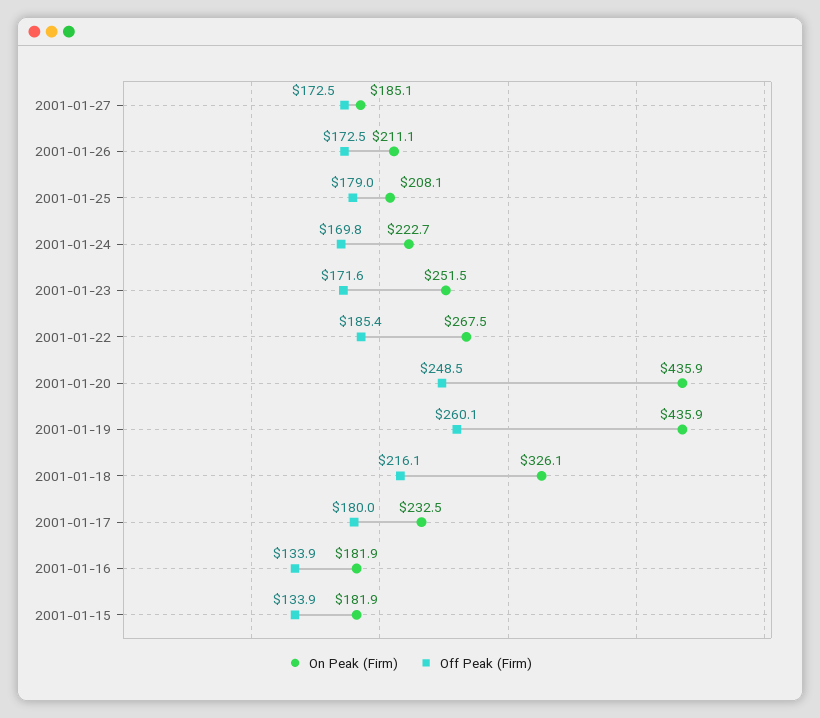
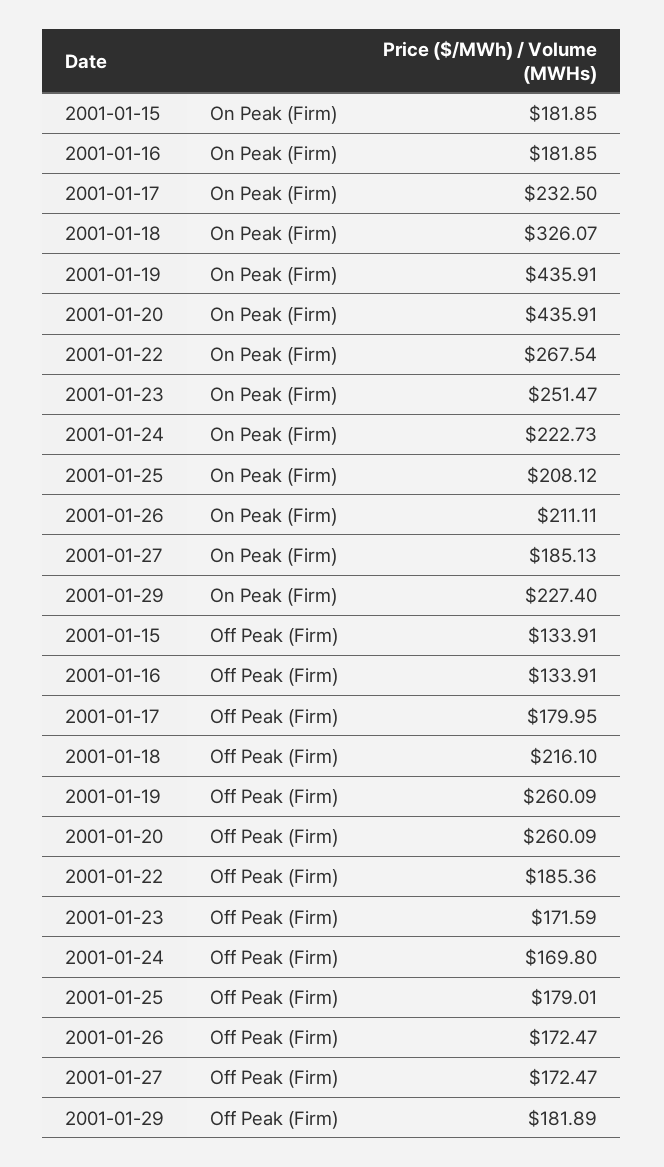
Off Peak (Firm), 2001-01-20: 248.5 -> 260.09
On Peak (Firm), 2001-01-29: none -> 227.4
Off Peak (Firm), 2001-01-29: none -> 181.89

